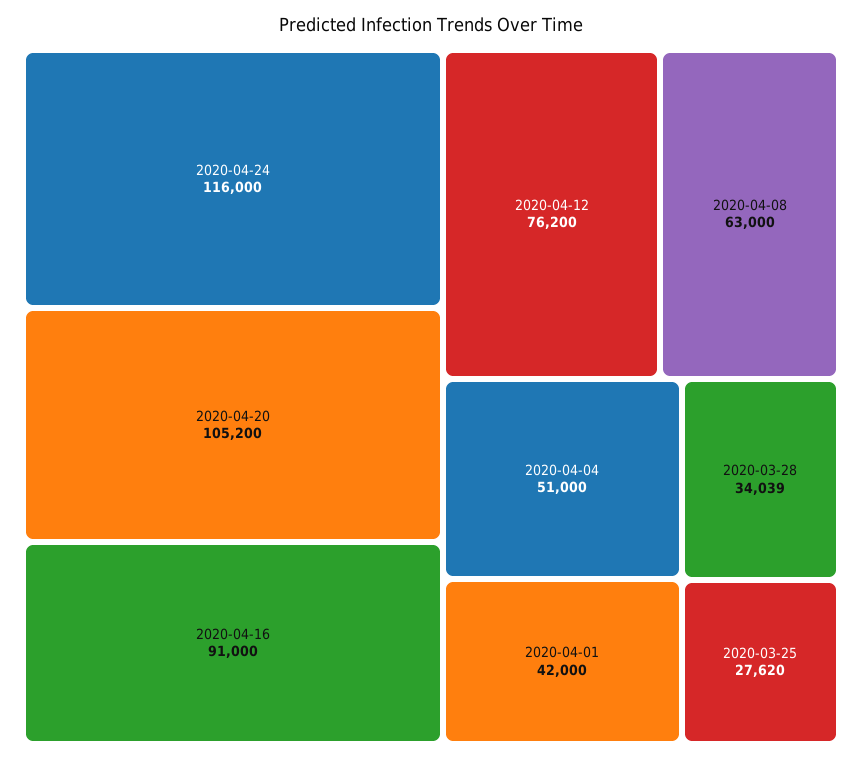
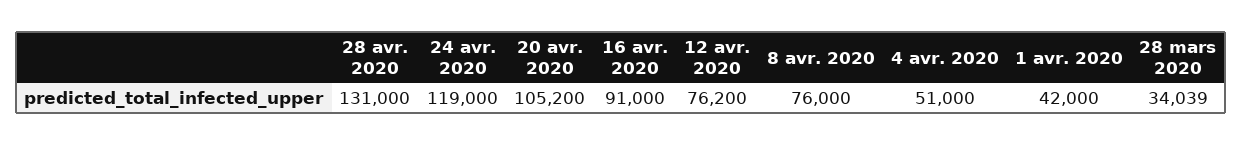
2020-04-24: 116000 -> 119000
2020-04-08: 63000 -> 76000
2020-03-25: 27620 -> none
28 avr. 2020: none -> 131000

